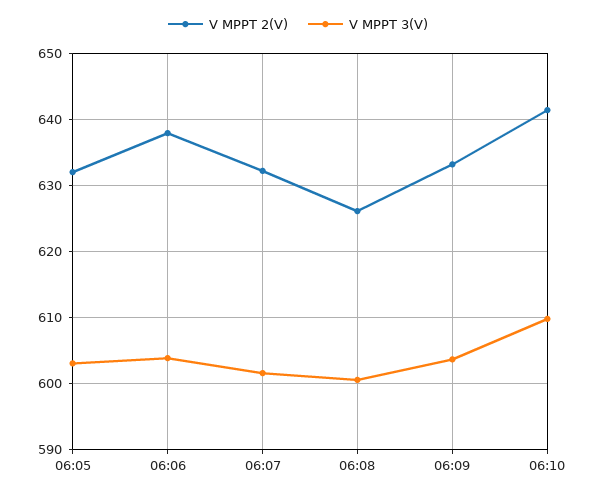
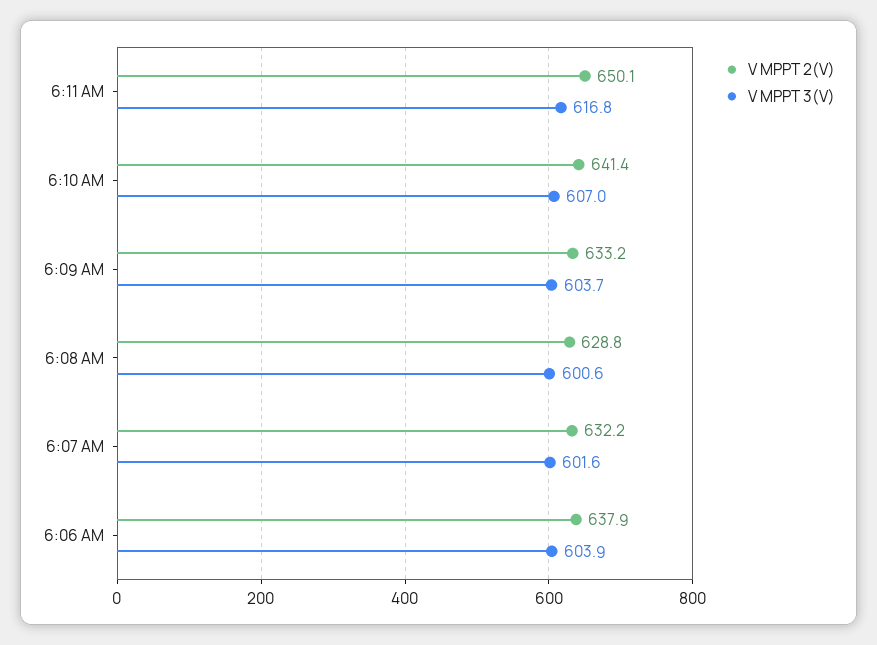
V MPPT 2(V), 06:05: 632 -> none
V MPPT 3(V), 06:05: 603 -> none
V MPPT 2(V), 06:08: 626 -> 628.8
V MPPT 3(V), 06:10: 610 -> 607
V MPPT 2(V), 6:11 AM: none -> 650.1
V MPPT 3(V), 6:11 AM: none -> 616.8

